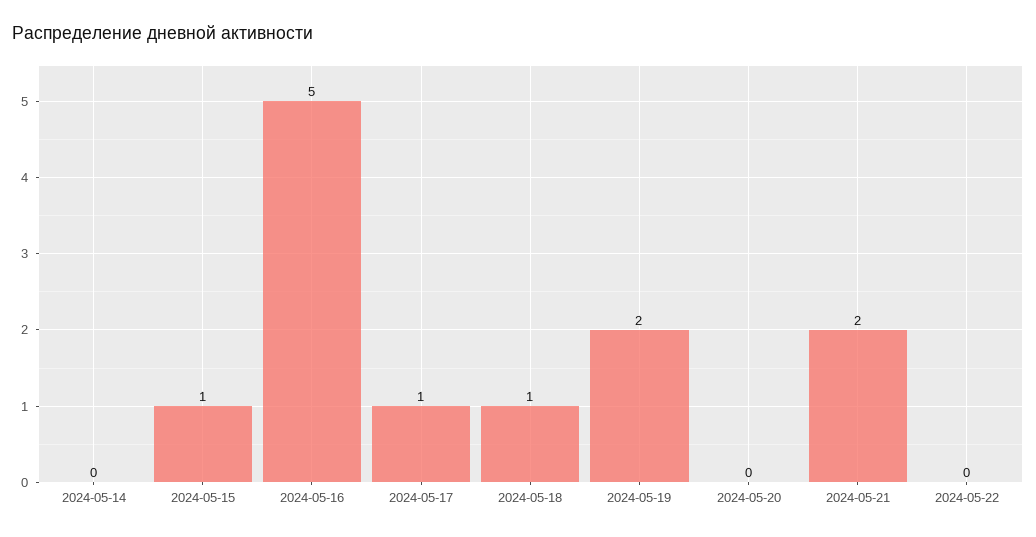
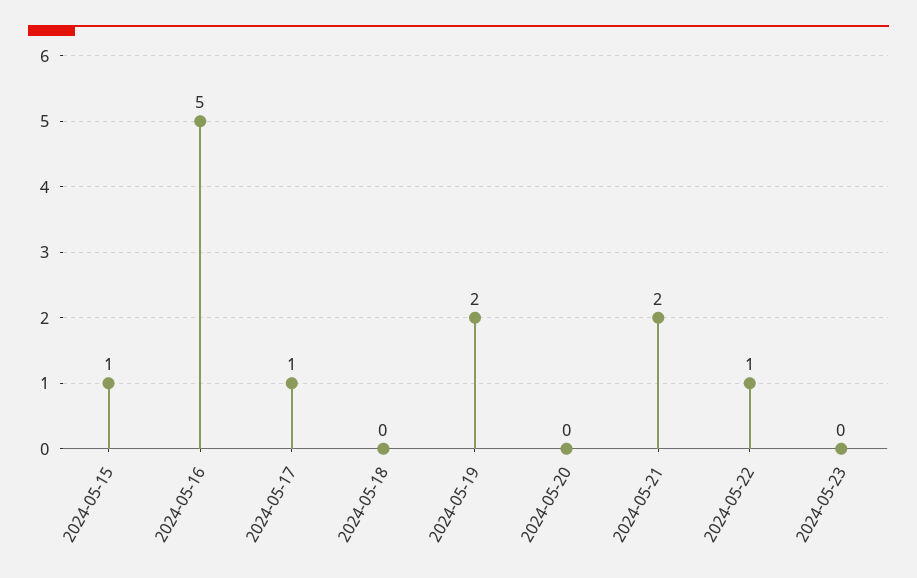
2024-05-14: 0 -> none
2024-05-18: 1 -> 0
2024-05-22: 0 -> 1
2024-05-23: none -> 0

